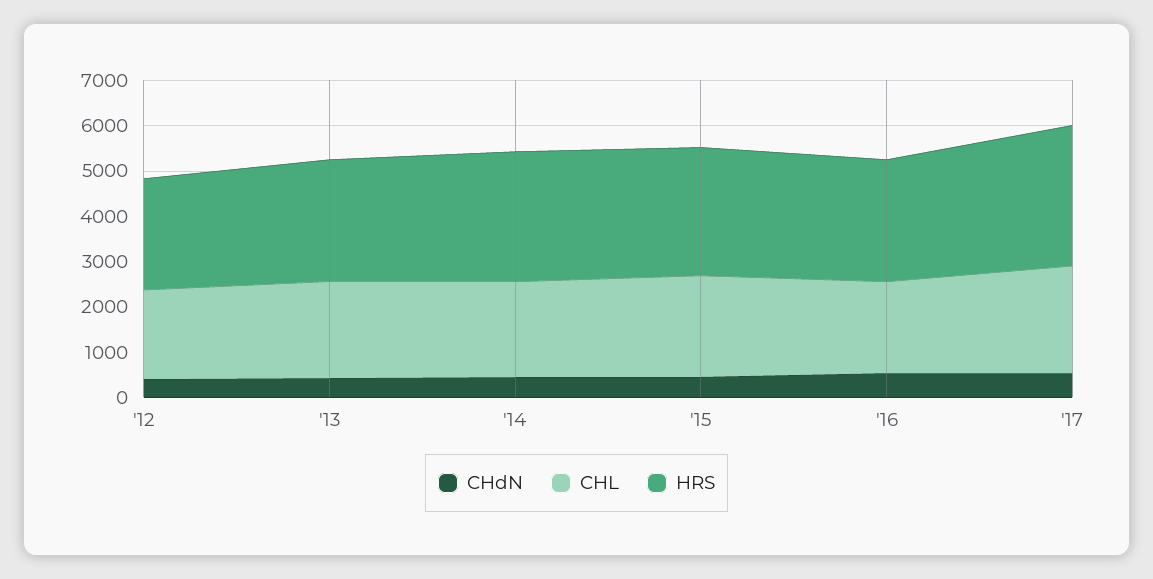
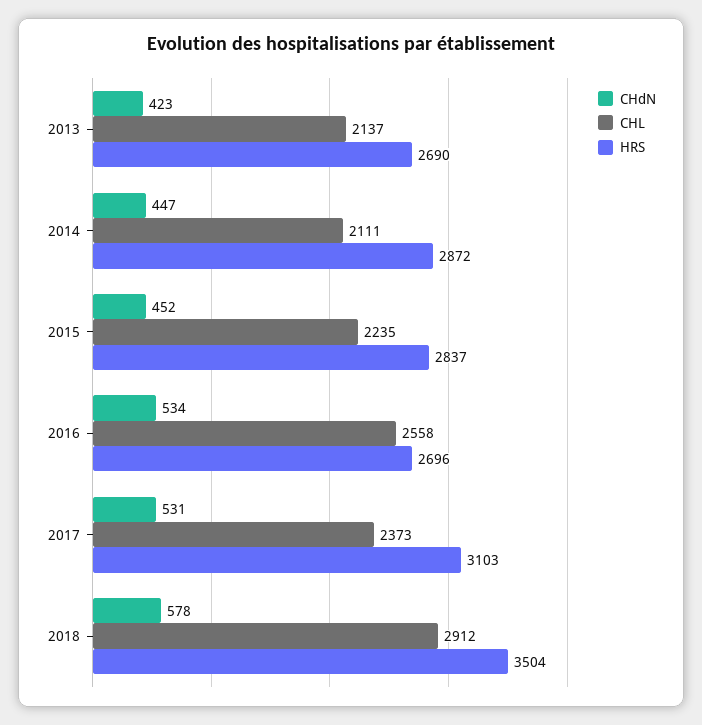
CHdN, '12: 400 -> none
CHL, '12: 2000 -> none
HRS, '12: 2400 -> none
CHL, '16: 2000 -> 2558
CHdN, 2018: none -> 578
CHL, 2018: none -> 2912
HRS, 2018: none -> 3504

